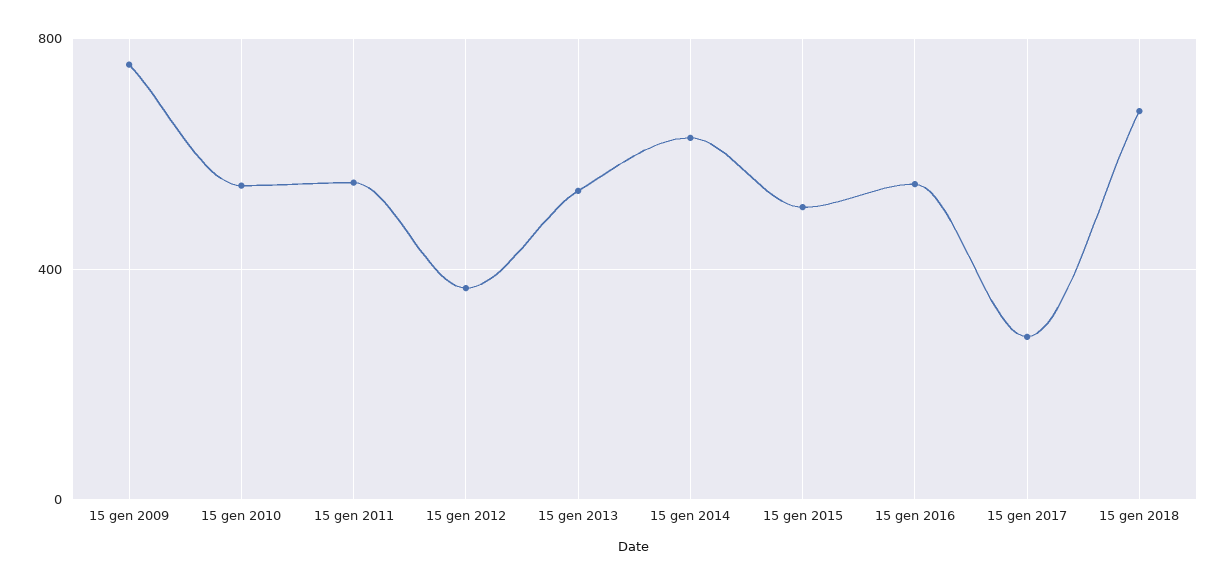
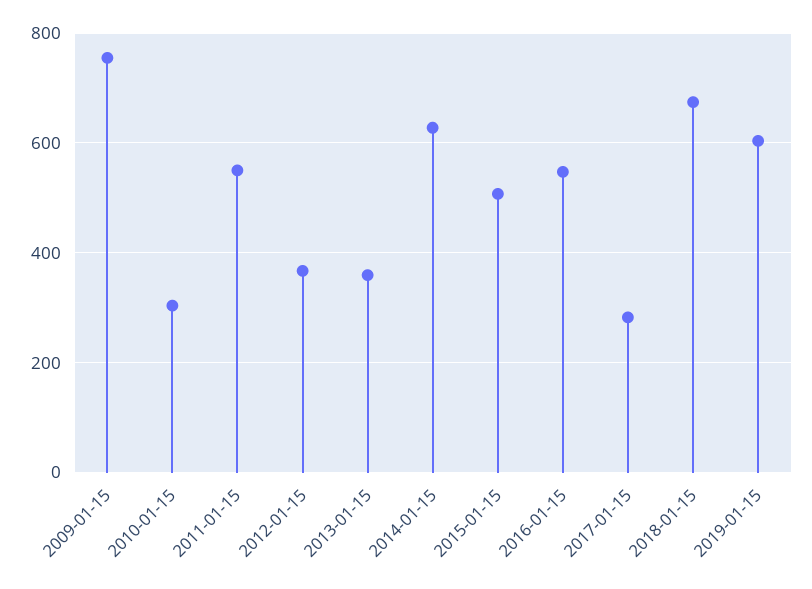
15 gen 2010: 550 -> 300
15 gen 2013: 550 -> 360
2019-01-15: none -> 600

